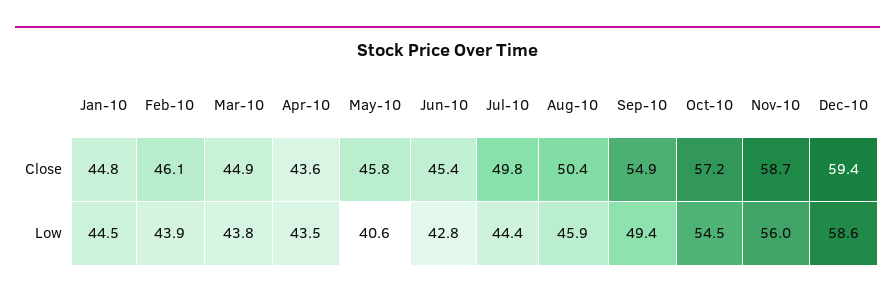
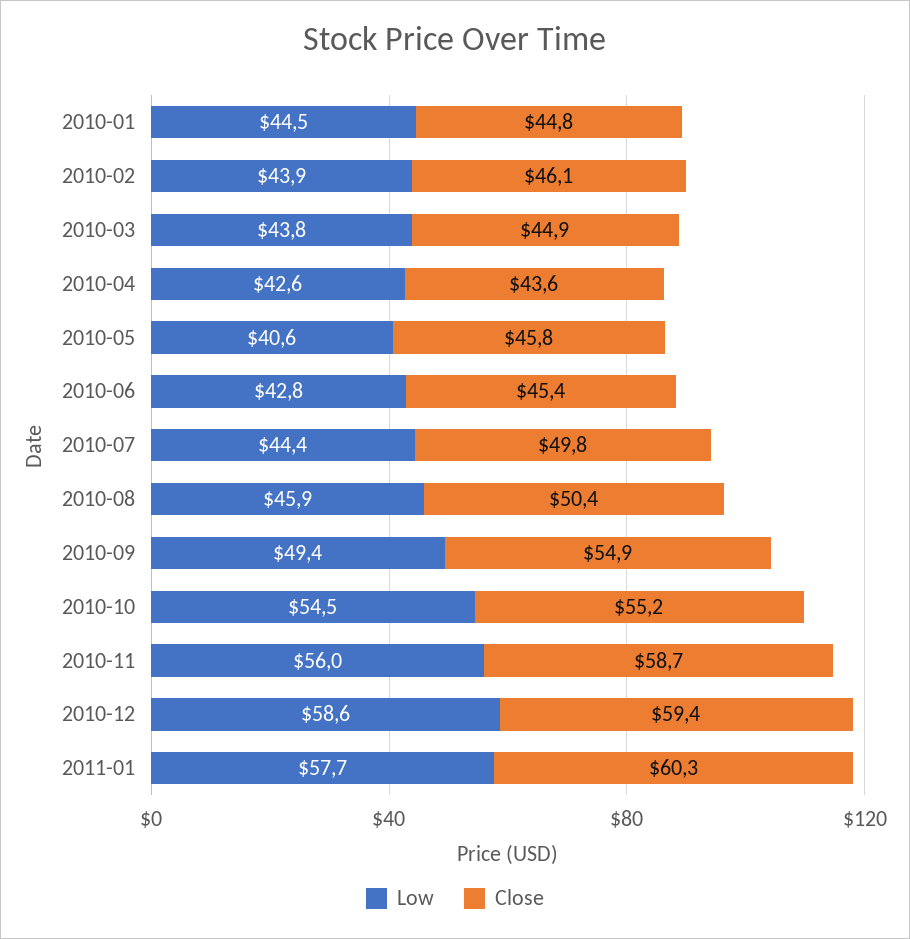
Close, Oct-10: 57.2 -> 55.2
Low, Apr-10: 43.5 -> 42.6
Low, 2011-01: none -> 57.7
Close, 2011-01: none -> 60.3

